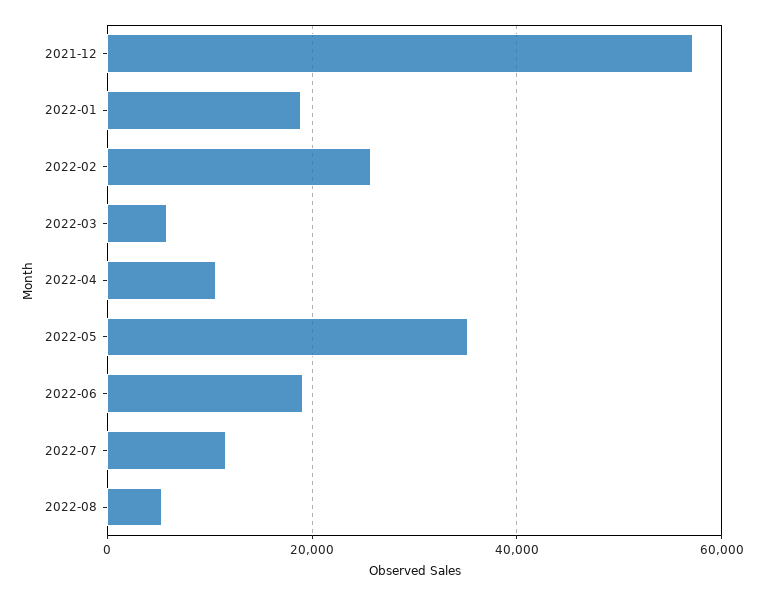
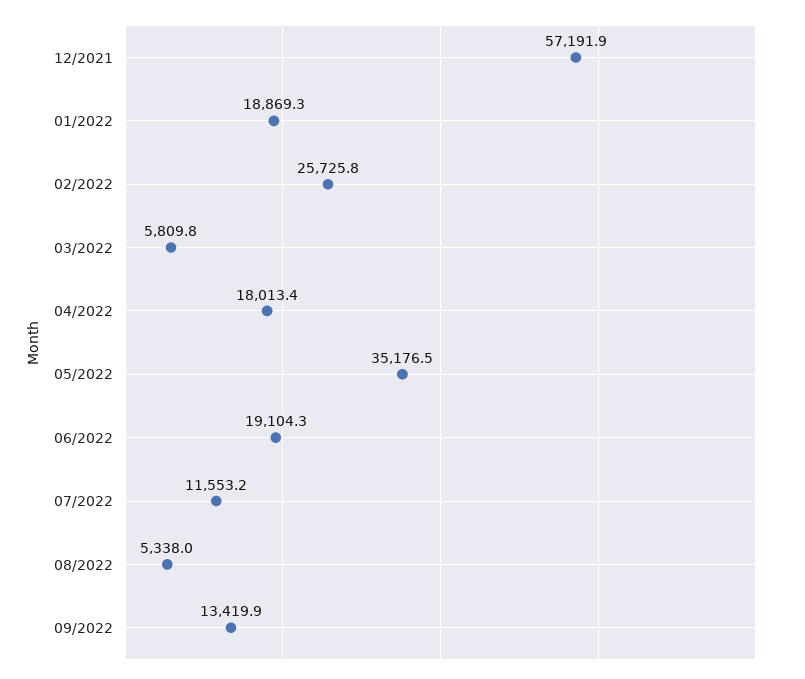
2022-04: 10000 -> 18013.4
09/2022: none -> 13419.9

